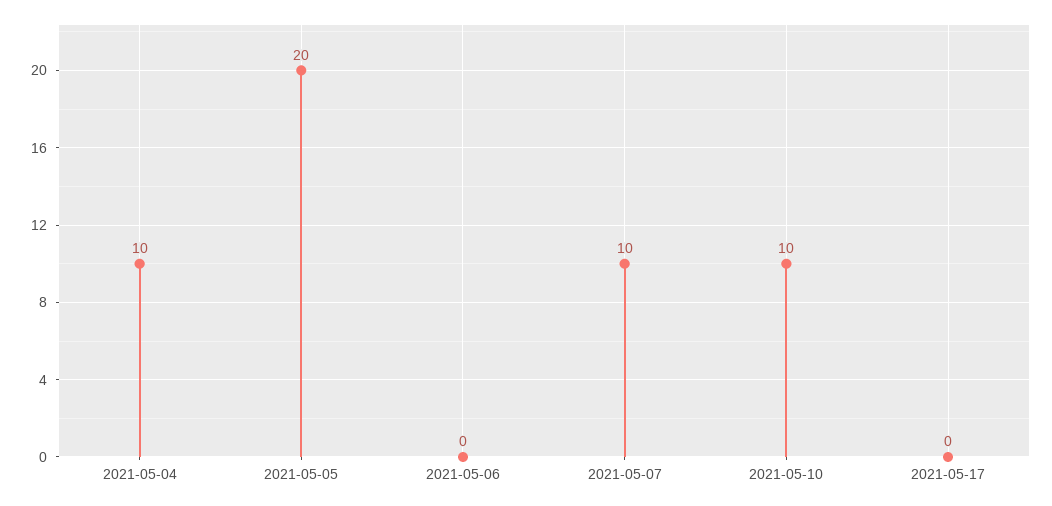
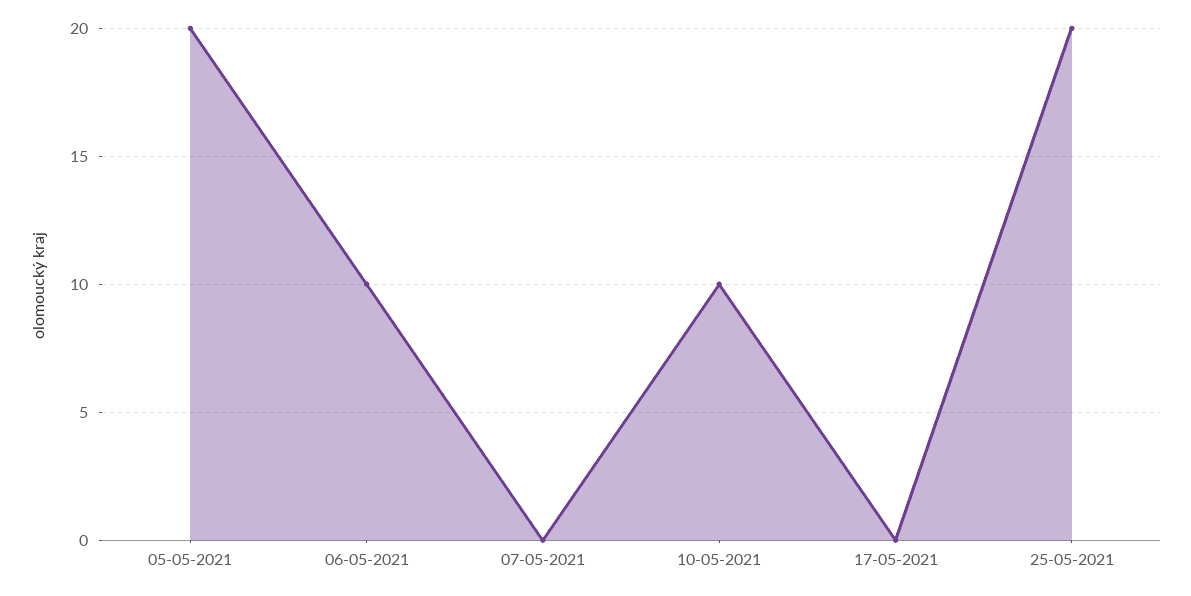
2021-05-04: 10 -> none
2021-05-06: 0 -> 10
2021-05-07: 10 -> 0
25-05-2021: none -> 20

